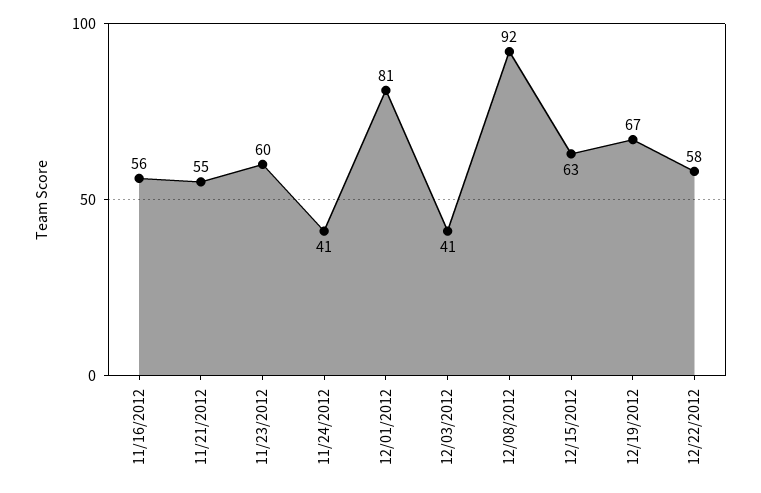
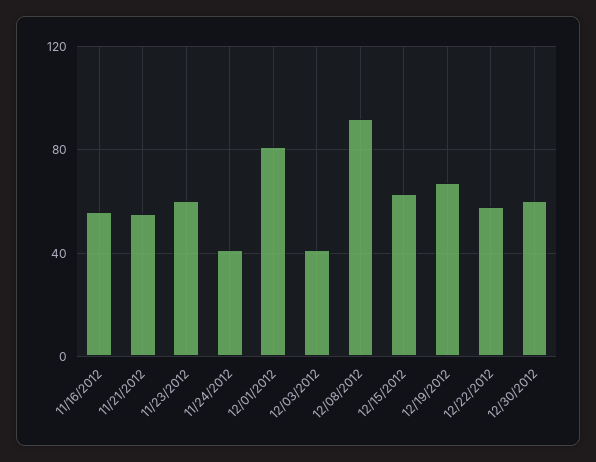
12/30/2012: none -> 60

